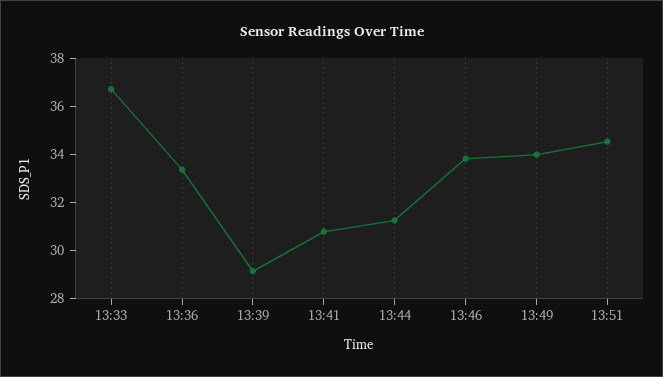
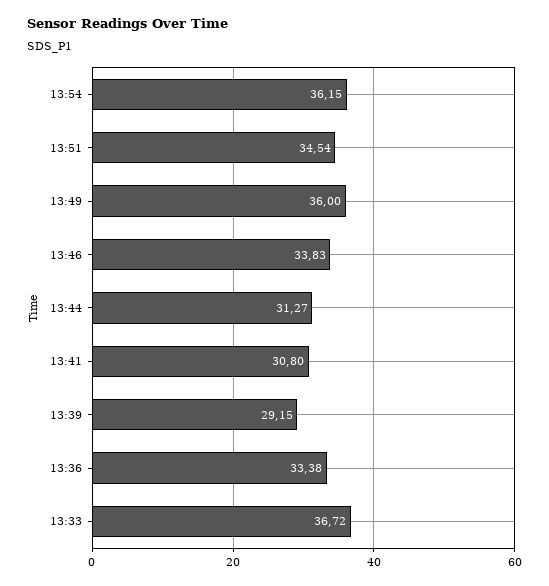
13:49: 34 -> 36
13:54: none -> 36.15

